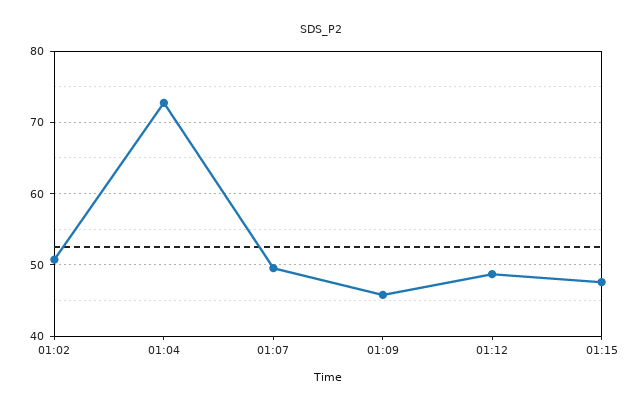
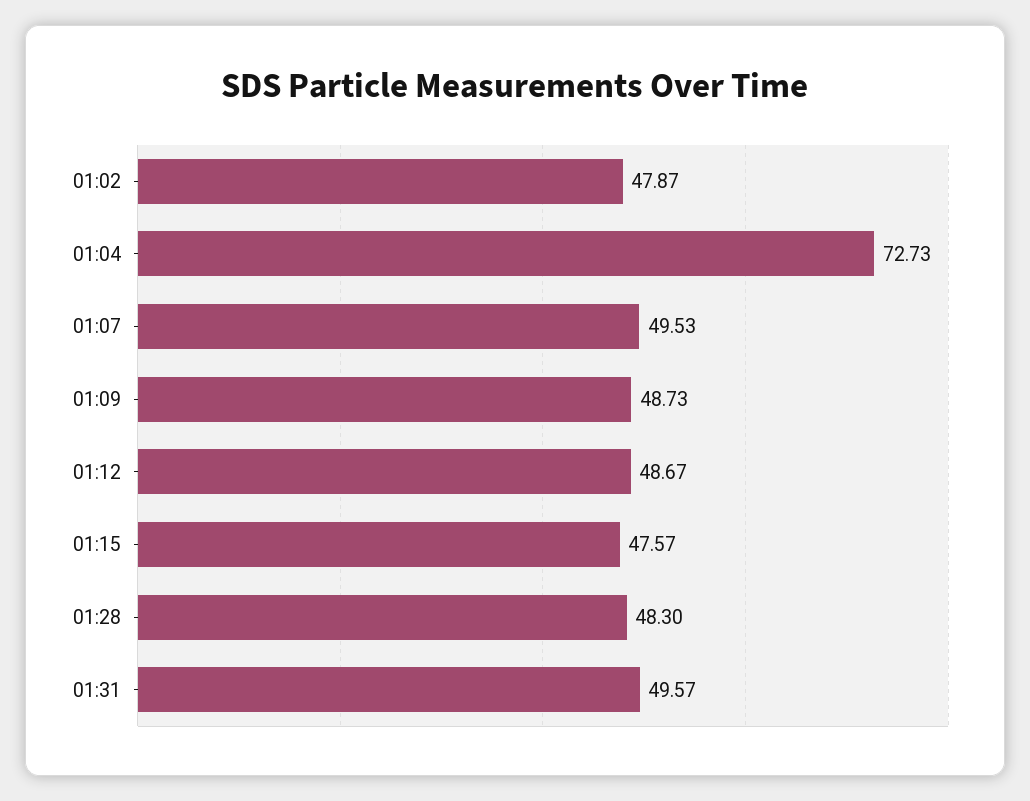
01:02: 51 -> 47.87
01:09: 46 -> 48.73
01:28: none -> 48.3
01:31: none -> 49.57

